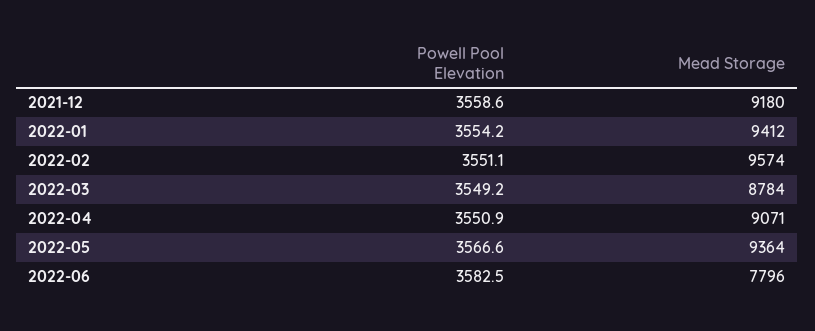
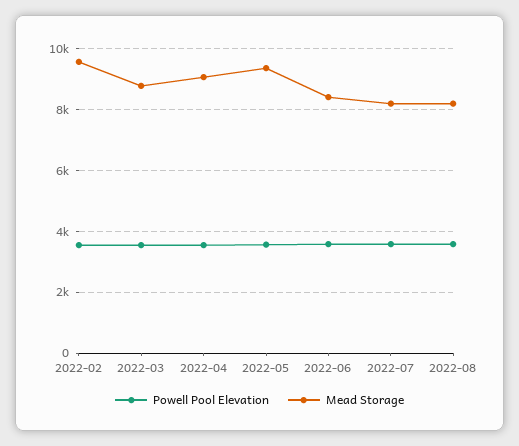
Powell Pool Elevation, 2021-12: 3558.6 -> none
Mead Storage, 2021-12: 9180 -> none
Powell Pool Elevation, 2022-01: 3554.2 -> none
Mead Storage, 2022-01: 9412 -> none
Mead Storage, 2022-06: 7796 -> 8400
Powell Pool Elevation, 2022-07: none -> 3600
Mead Storage, 2022-07: none -> 8200
Powell Pool Elevation, 2022-08: none -> 3600
Mead Storage, 2022-08: none -> 8200

